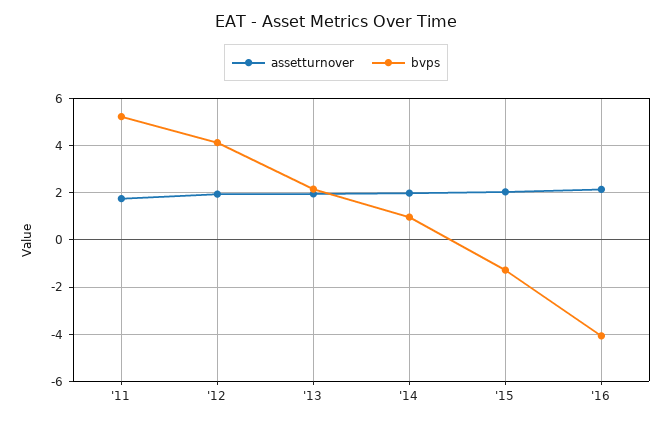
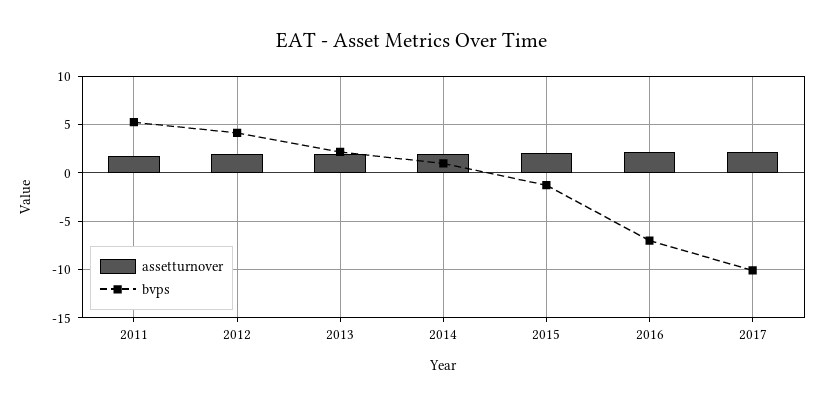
bvps, '16: -4 -> -7
assetturnover, 2017: none -> 2
bvps, 2017: none -> -10

